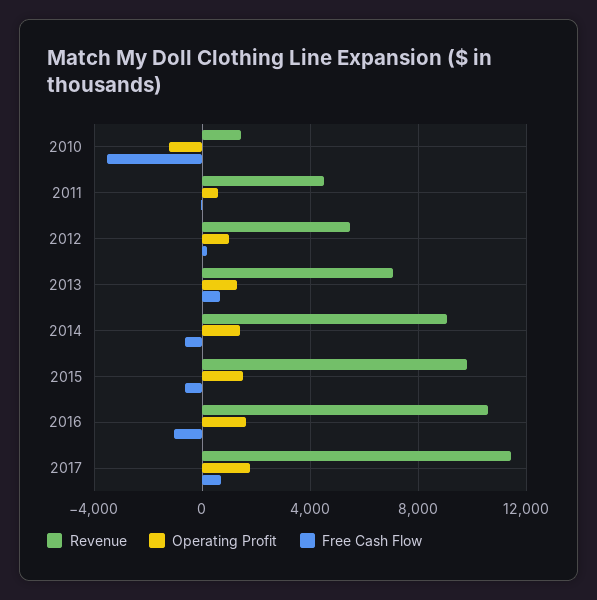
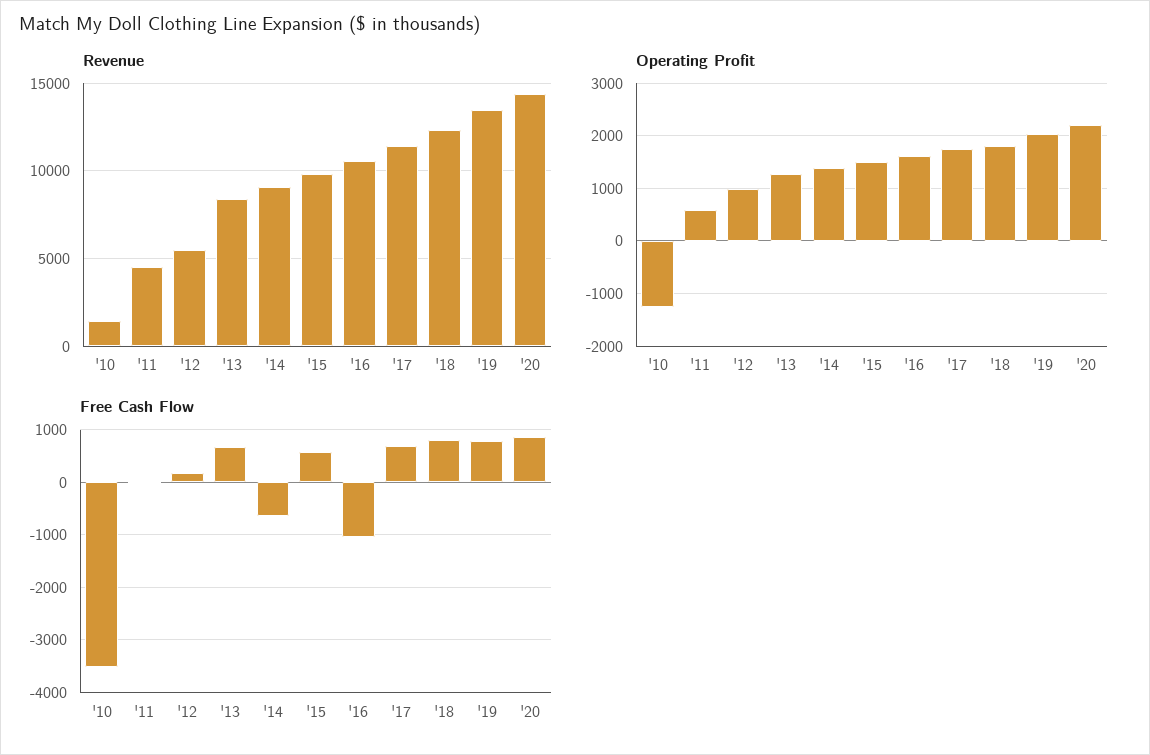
Revenue, 2013: 7000 -> 8500
Free Cash Flow, 2015: -500 -> 600
Revenue, '18: none -> 12500
Revenue, '19: none -> 13500
Revenue, '20: none -> 14500
Operating Profit, '18: none -> 1800
Operating Profit, '19: none -> 2000
Operating Profit, '20: none -> 2200
Free Cash Flow, '18: none -> 800
Free Cash Flow, '19: none -> 800
Free Cash Flow, '20: none -> 800

